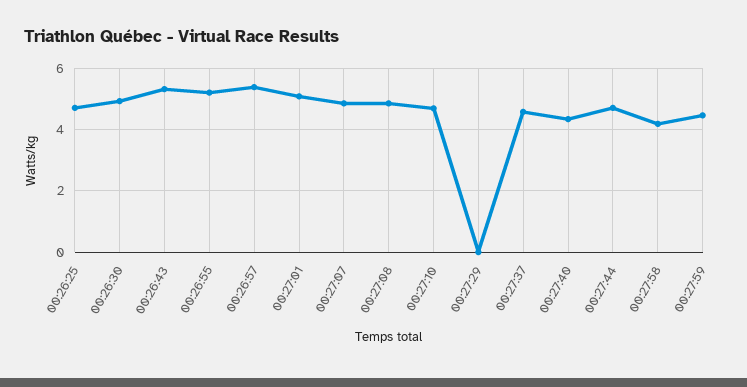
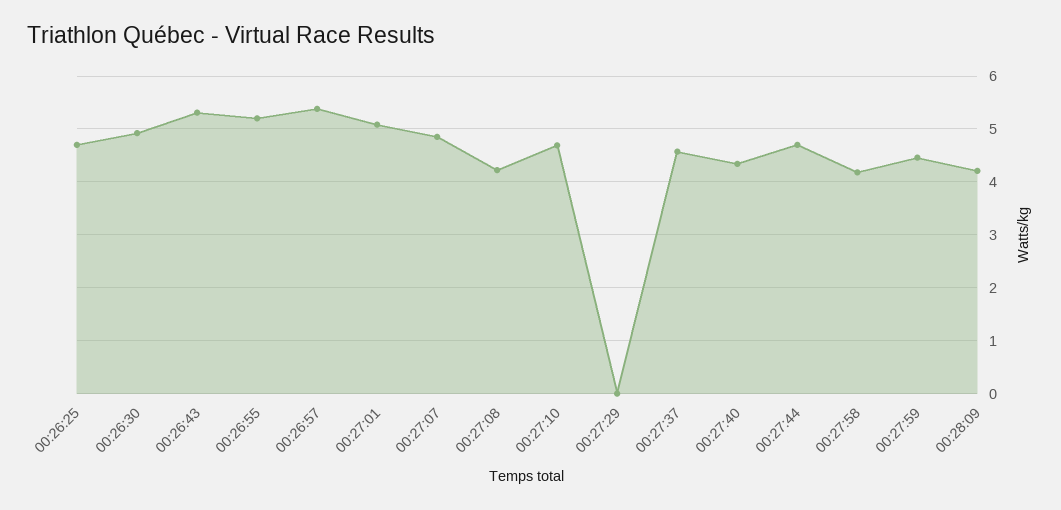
00:27:08: 4.8 -> 4.2
00:28:09: none -> 4.2

